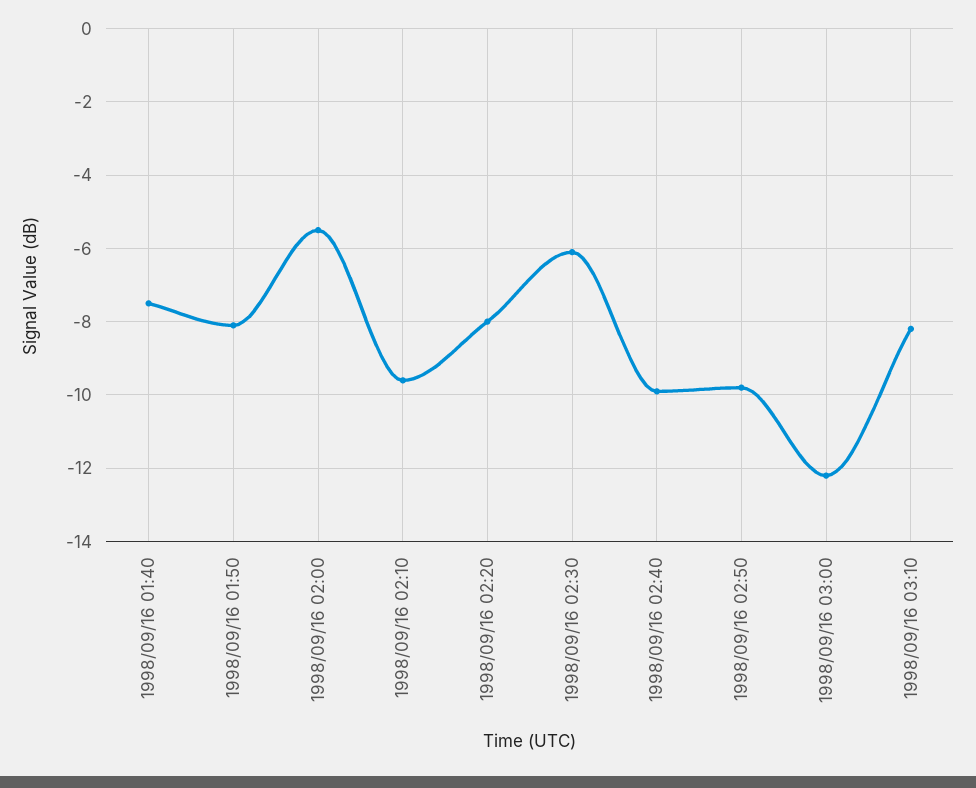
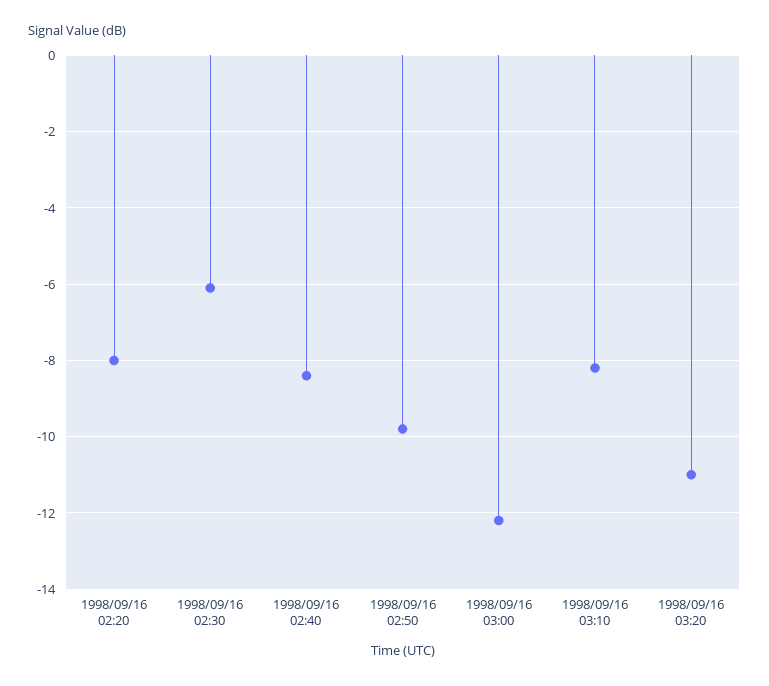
1998/09/16 01:40: -7.5 -> none
1998/09/16 01:50: -8 -> none
1998/09/16 02:00: -5.5 -> none
1998/09/16 02:10: -9.5 -> none
1998/09/16 02:40: -10 -> -8.5
1998/09/16 03:20: none -> -11

